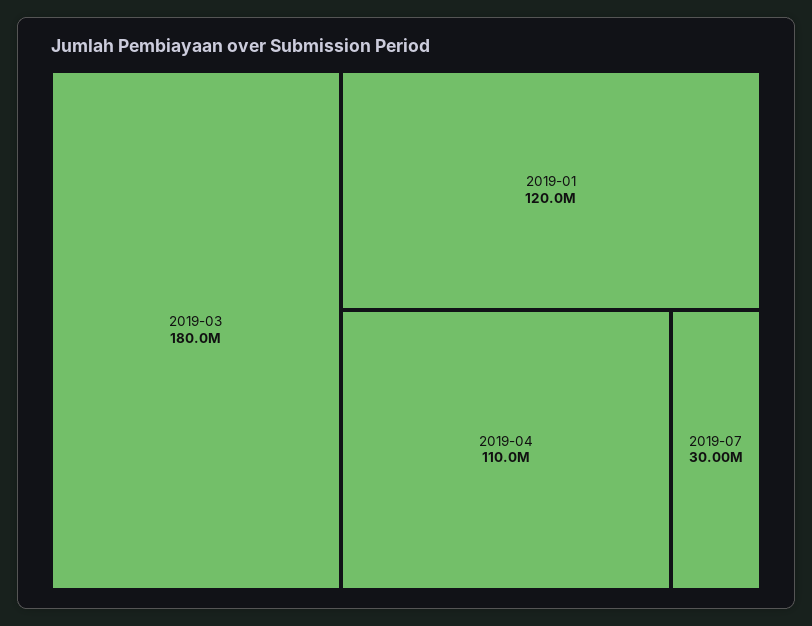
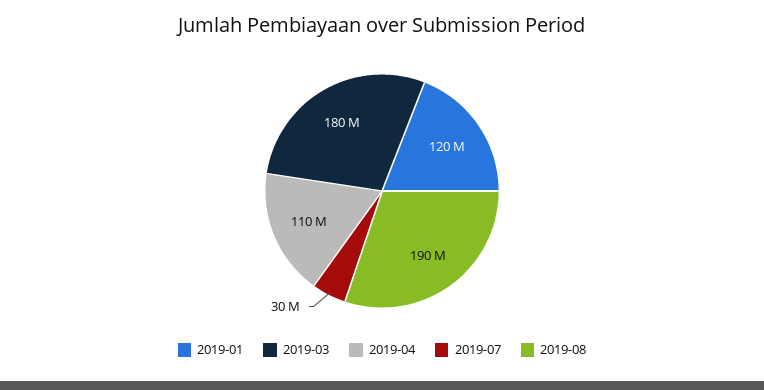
2019-08: none -> 190000000

